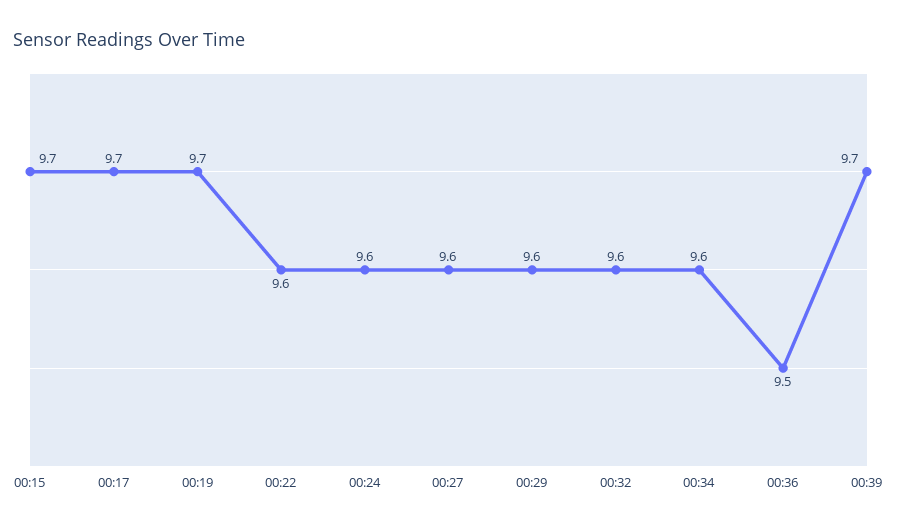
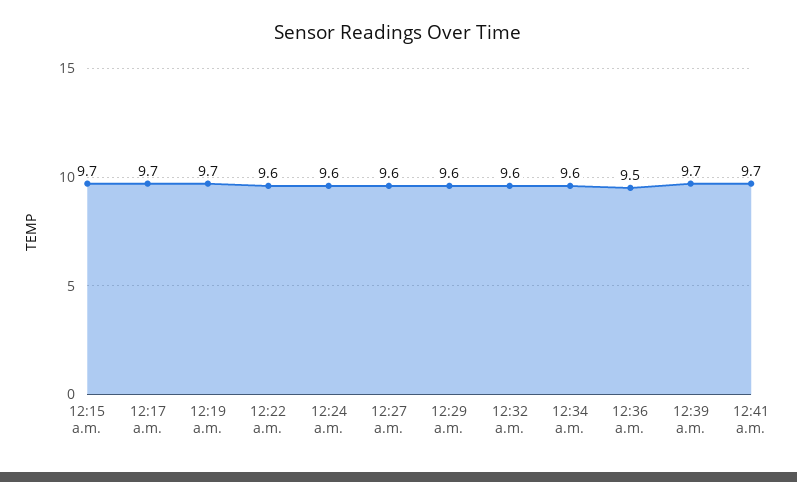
12:41 a.m.: none -> 9.7

